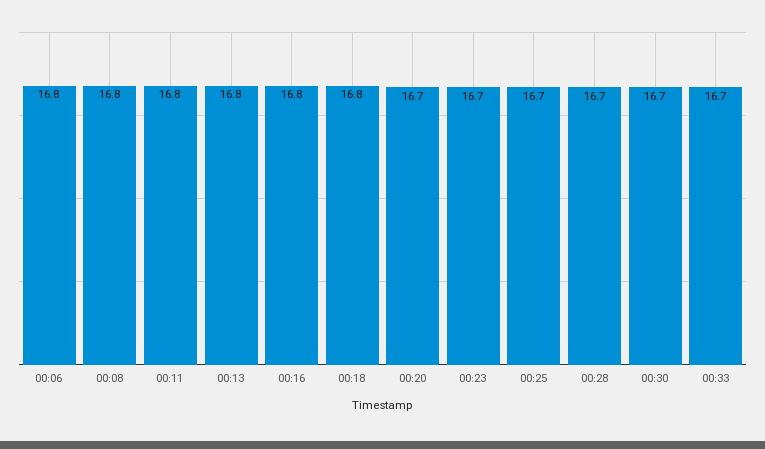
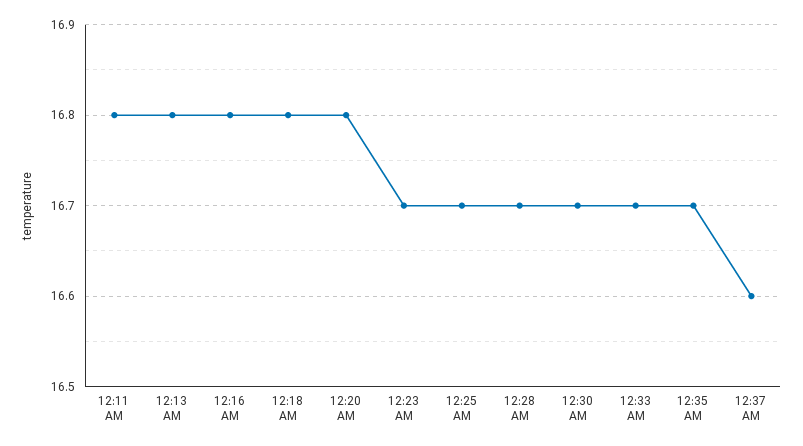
00:06: 16.8 -> none
00:08: 16.8 -> none
00:20: 16.7 -> 16.8
12:35 AM: none -> 16.7
12:37 AM: none -> 16.6

